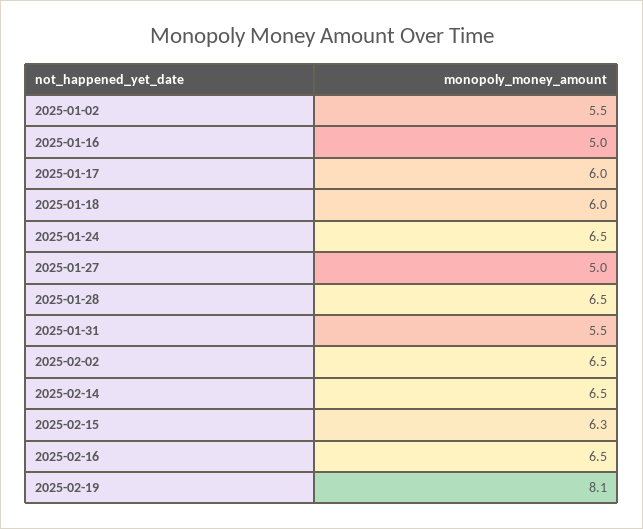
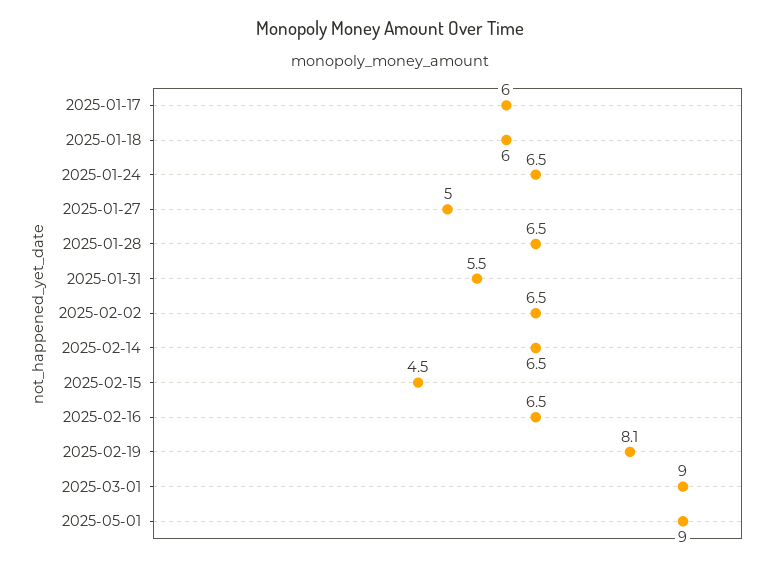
2025-01-02: 5.5 -> none
2025-01-16: 5 -> none
2025-02-15: 6.3 -> 4.5
2025-03-01: none -> 9
2025-05-01: none -> 9

